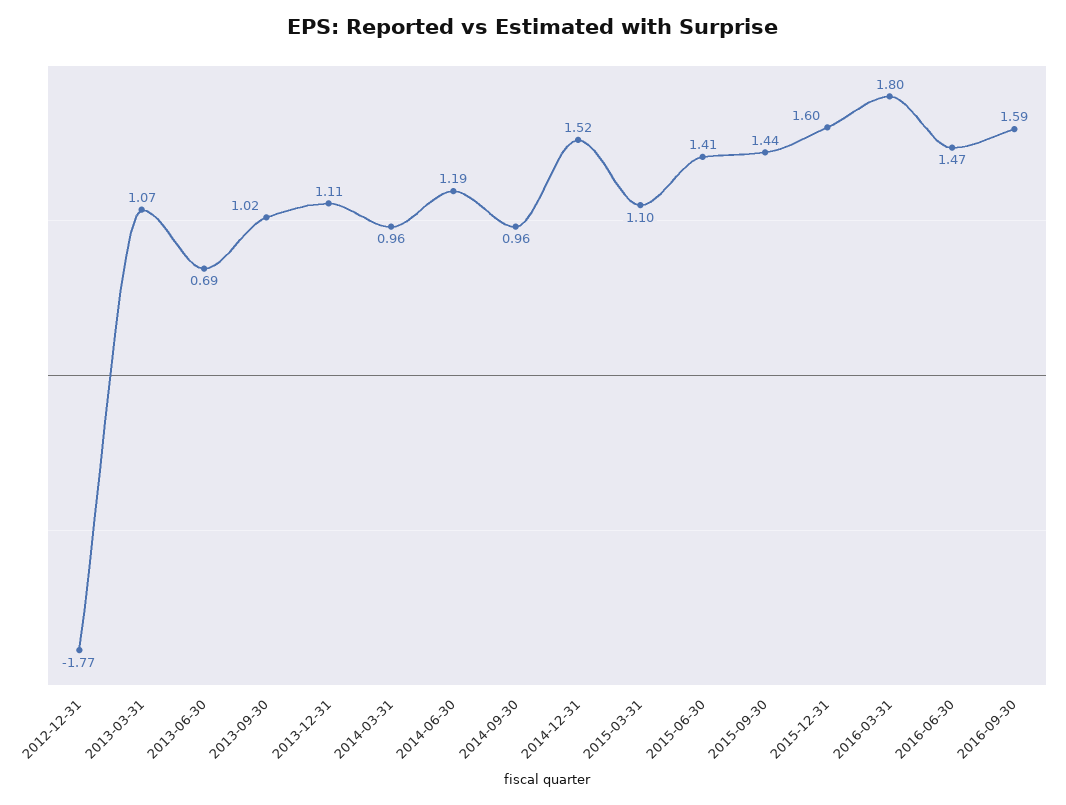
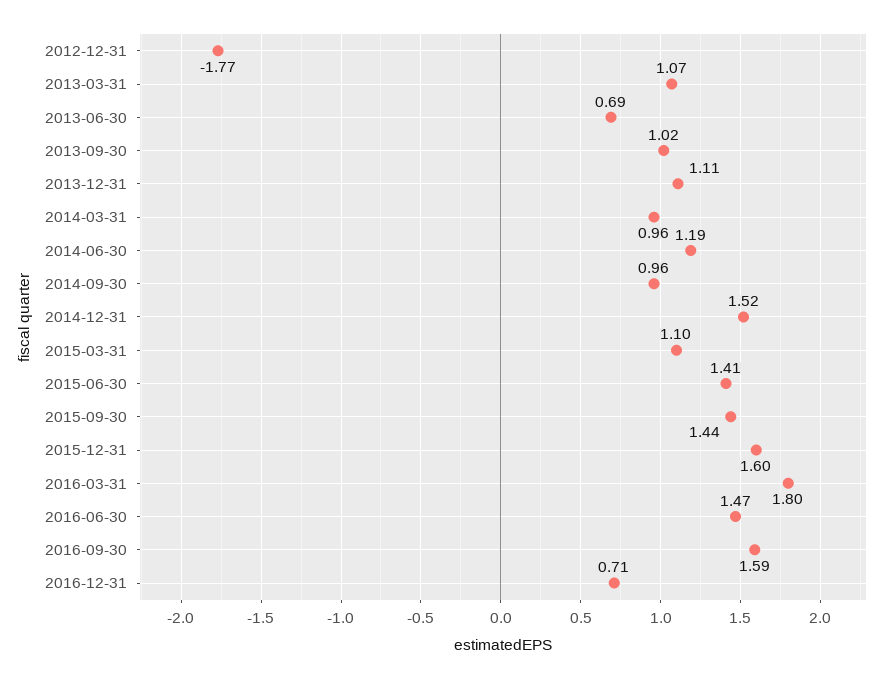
2016-12-31: none -> 0.71

